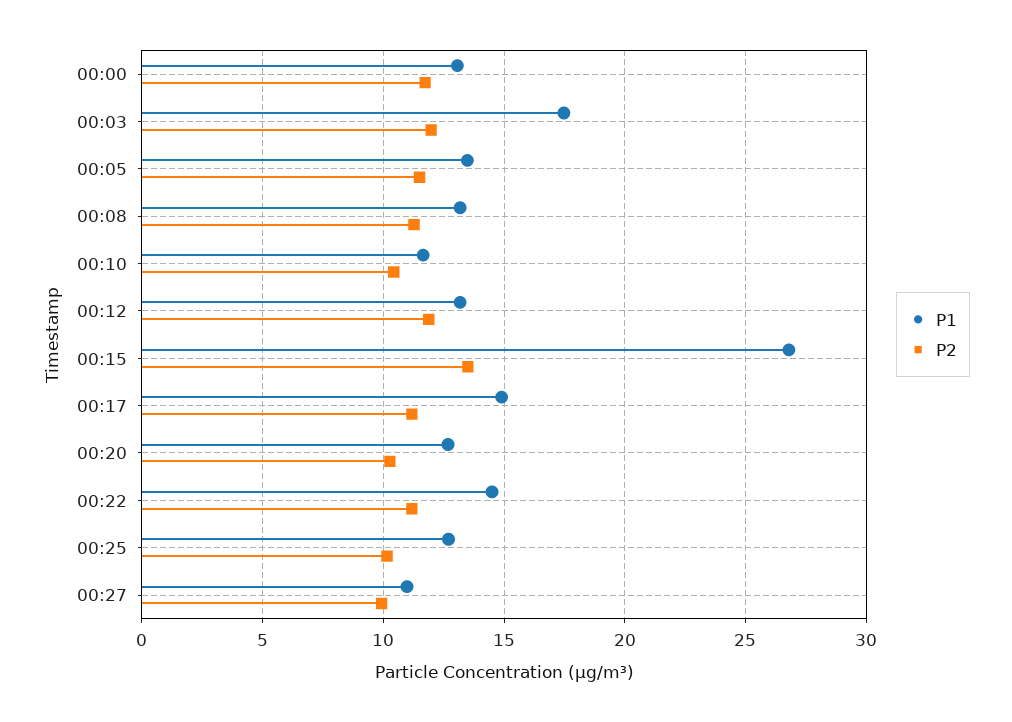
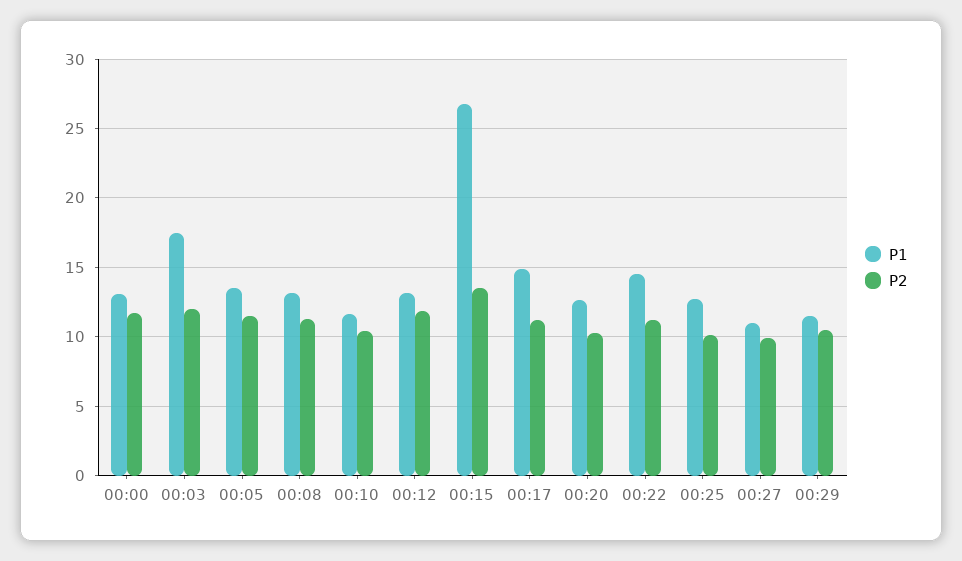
P1, 00:29: none -> 11.5
P2, 00:29: none -> 10.5

